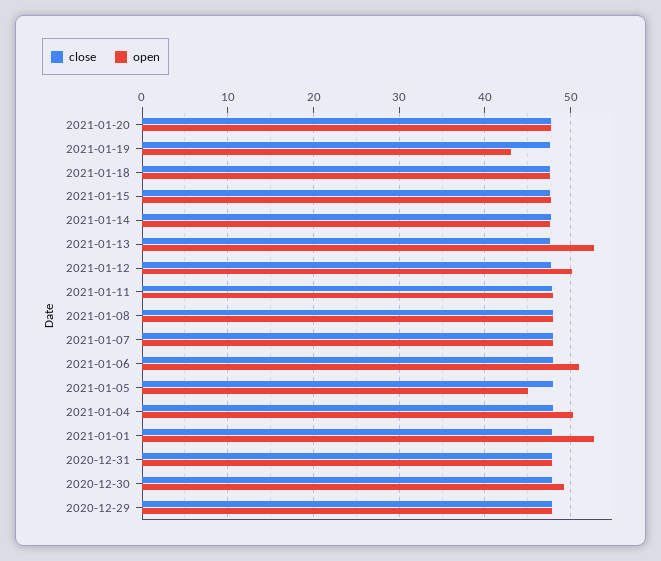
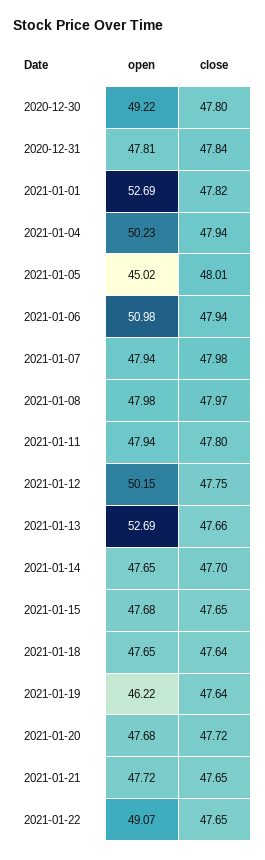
open, 2021-01-19: 43 -> 46.22
close, 2020-12-29: 48 -> none
open, 2020-12-29: 48 -> none
open, 2021-01-21: none -> 47.72
close, 2021-01-21: none -> 47.65
open, 2021-01-22: none -> 49.07
close, 2021-01-22: none -> 47.65

